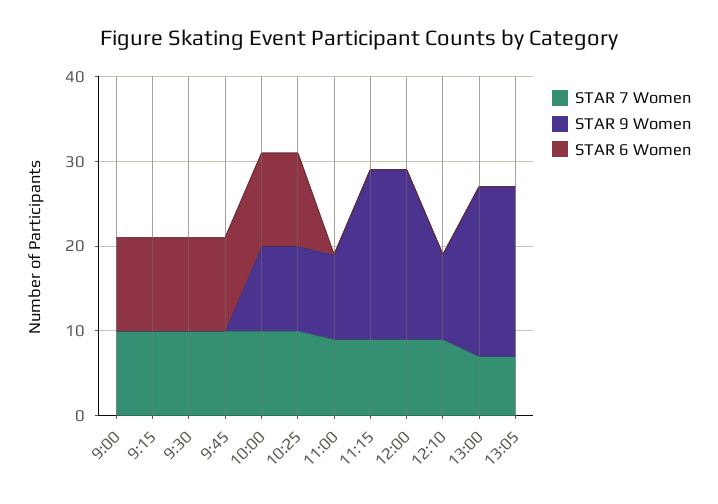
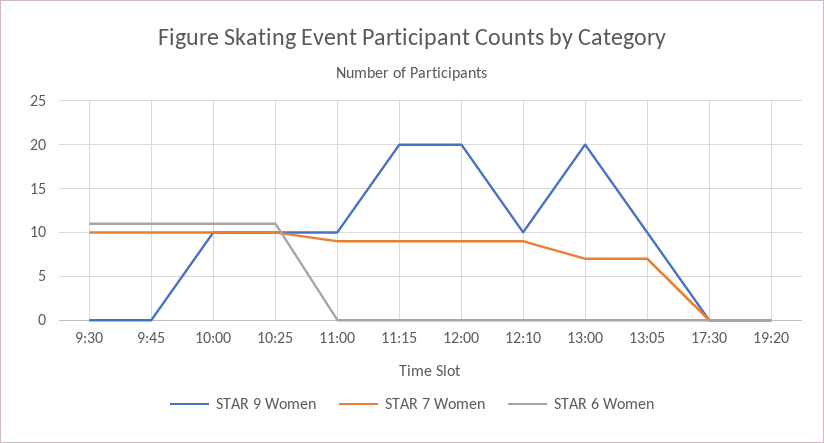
STAR 7 Women, 9:00: 10 -> none
STAR 9 Women, 9:00: 0 -> none
STAR 6 Women, 9:00: 11 -> none
STAR 7 Women, 9:15: 10 -> none
STAR 9 Women, 9:15: 0 -> none
STAR 6 Women, 9:15: 11 -> none
STAR 9 Women, 13:05: 20 -> 10
STAR 9 Women, 17:30: none -> 0
STAR 7 Women, 17:30: none -> 0
STAR 6 Women, 17:30: none -> 0
STAR 9 Women, 19:20: none -> 0
STAR 7 Women, 19:20: none -> 0
STAR 6 Women, 19:20: none -> 0

